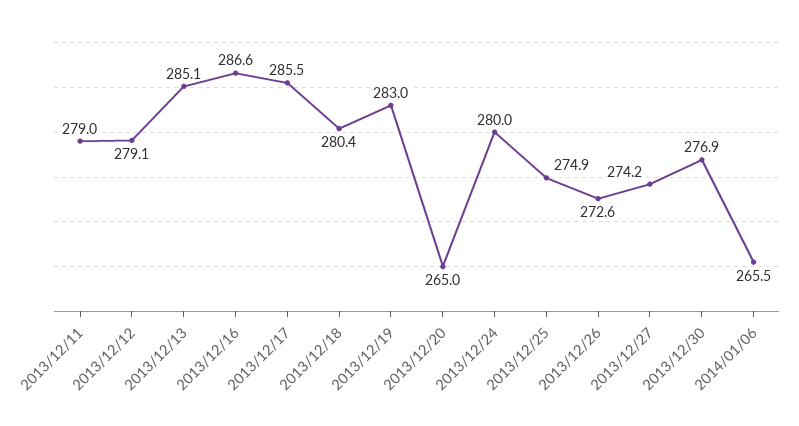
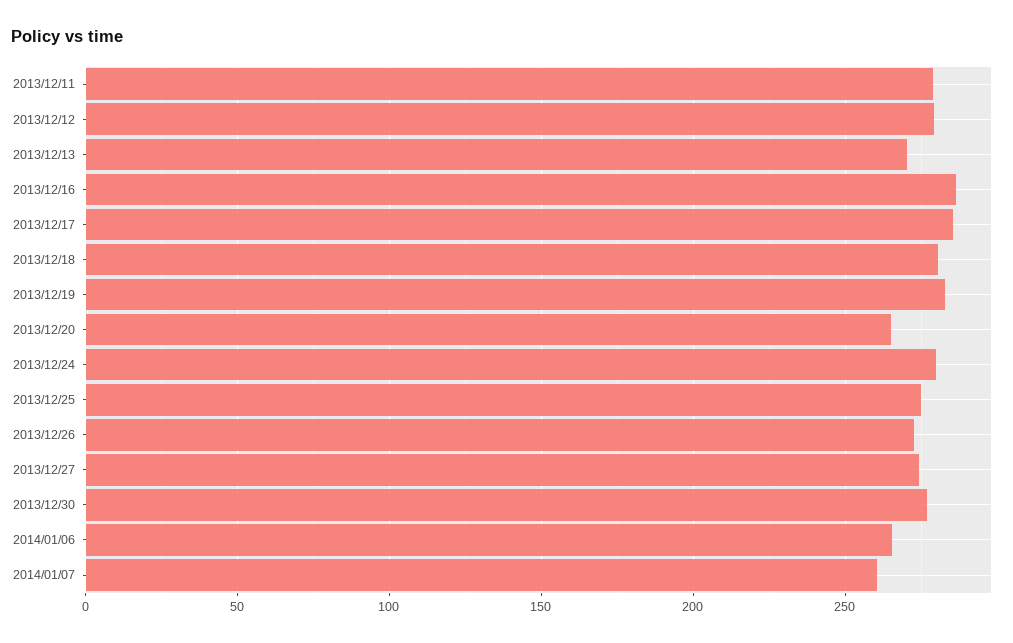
2013/12/13: 285.1 -> 270
2014/01/07: none -> 260

